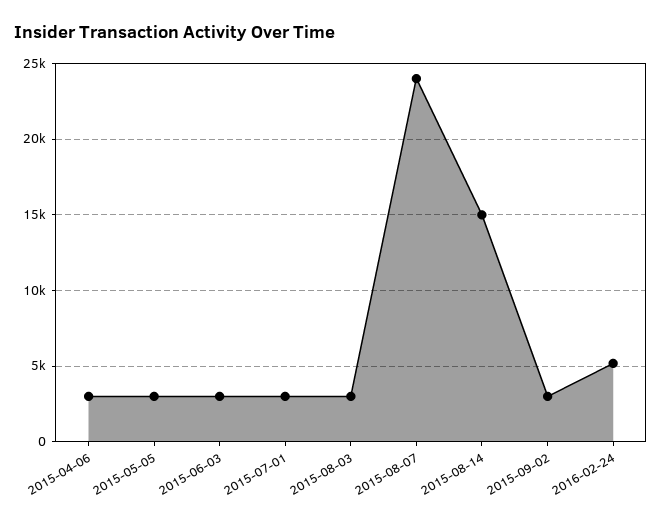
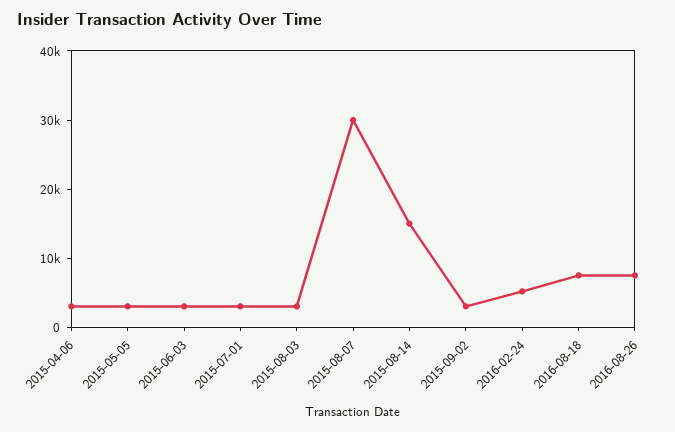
2015-08-07: 24000 -> 30000
2016-08-18: none -> 8000
2016-08-26: none -> 8000

